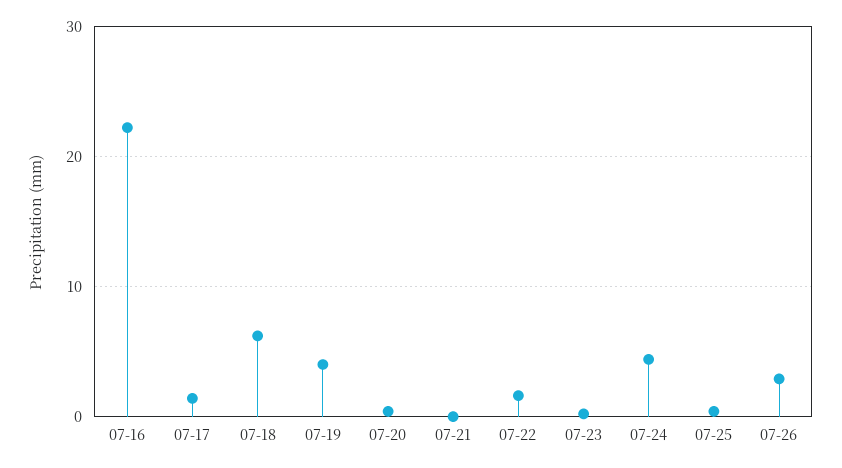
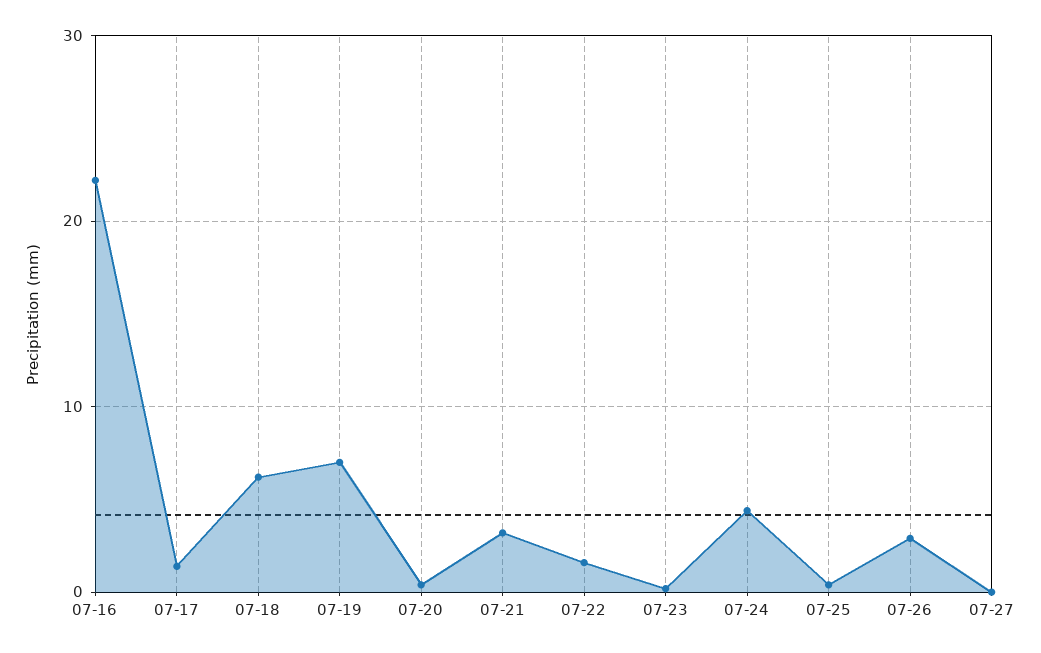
07-19: 4 -> 7
07-21: 0 -> 3
07-27: none -> 0

